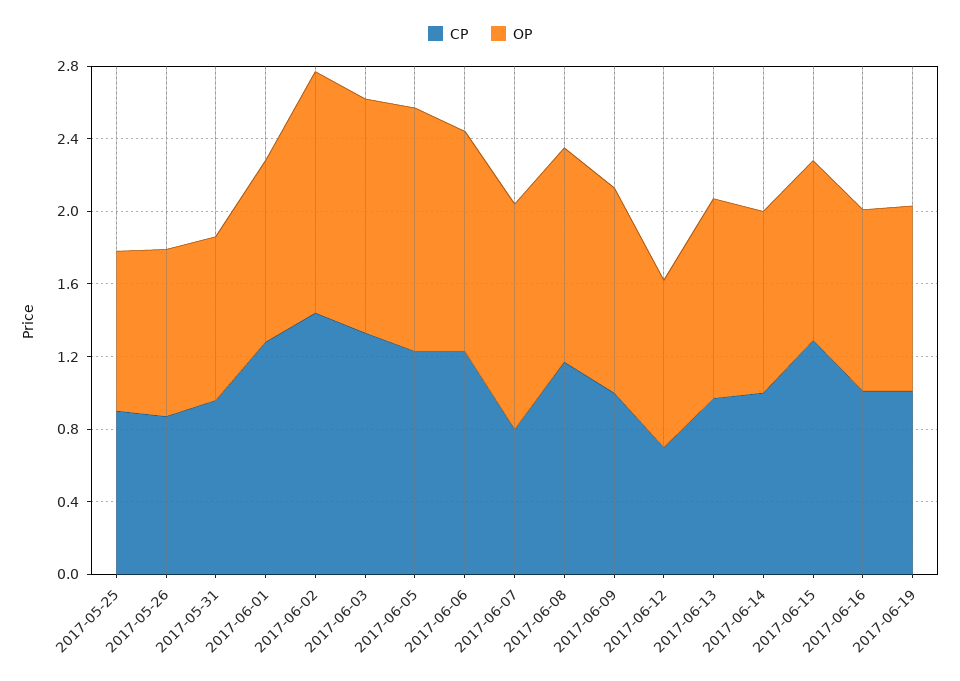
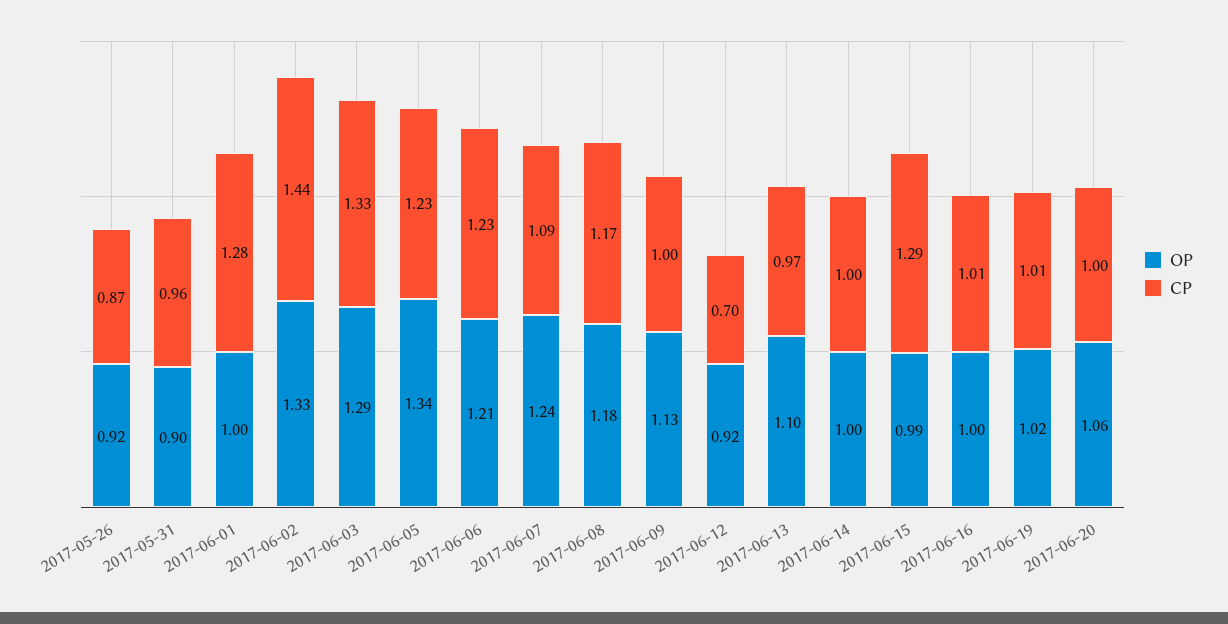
CP, 2017-05-25: 0.9 -> none
OP, 2017-05-25: 0.9 -> none
CP, 2017-06-07: 0.8 -> 1.09
OP, 2017-06-20: none -> 1.06
CP, 2017-06-20: none -> 1

